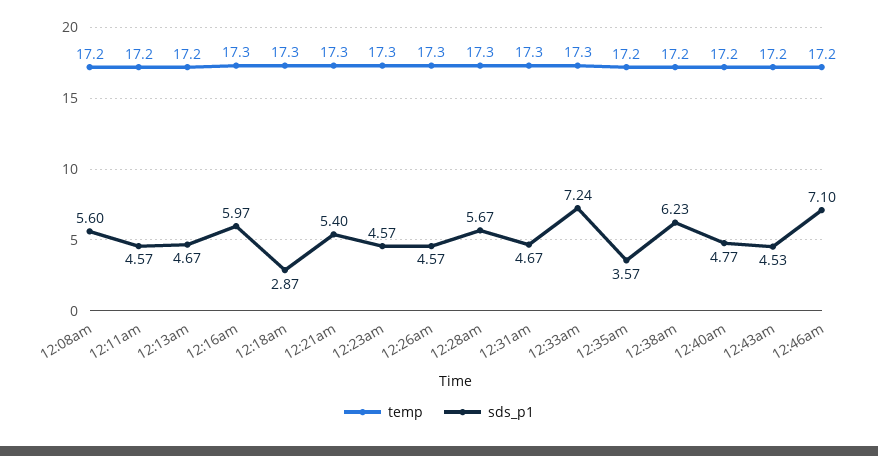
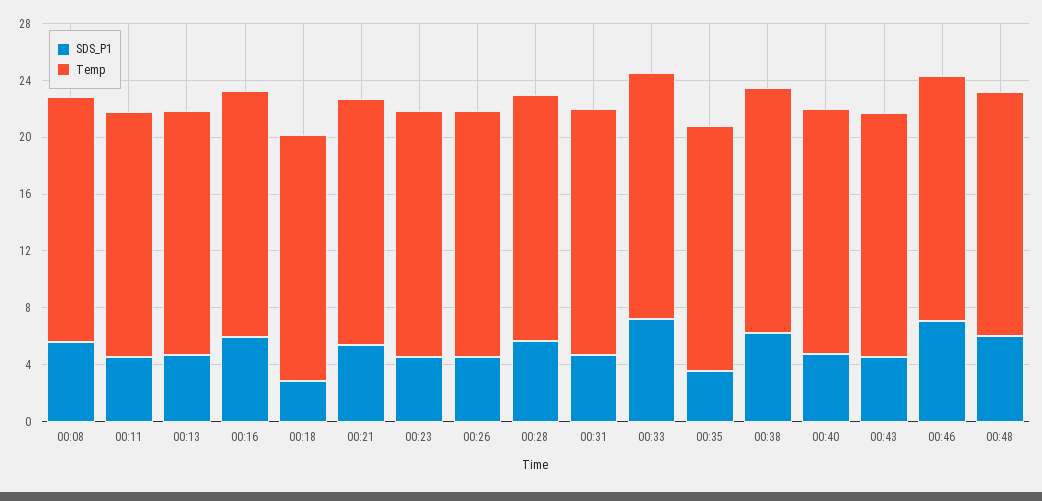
sds_p1, 00:48: none -> 6
temp, 00:48: none -> 17

